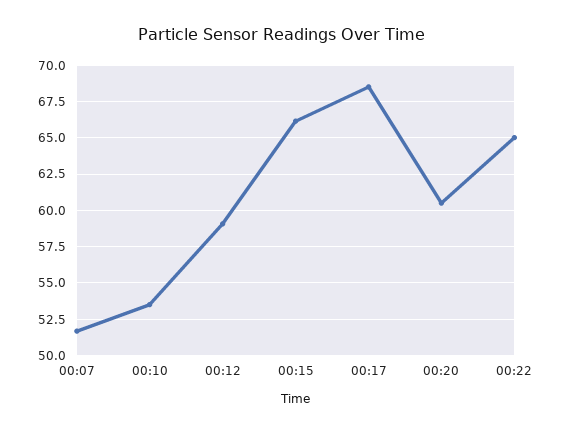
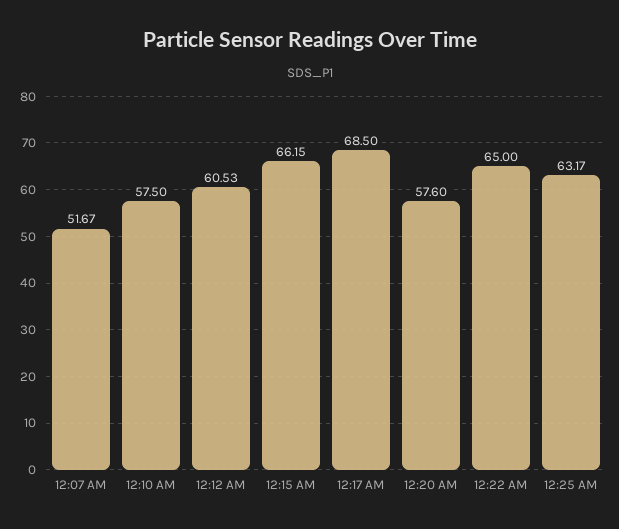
00:10: 53.5 -> 57.5
00:12: 59 -> 60.53
00:20: 60.5 -> 57.6
12:25 AM: none -> 63.17

